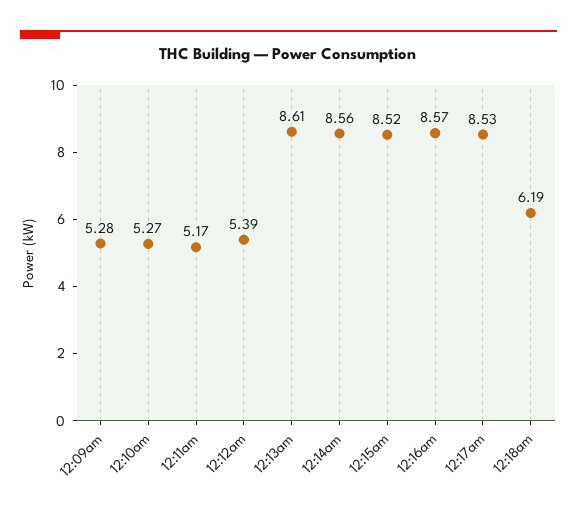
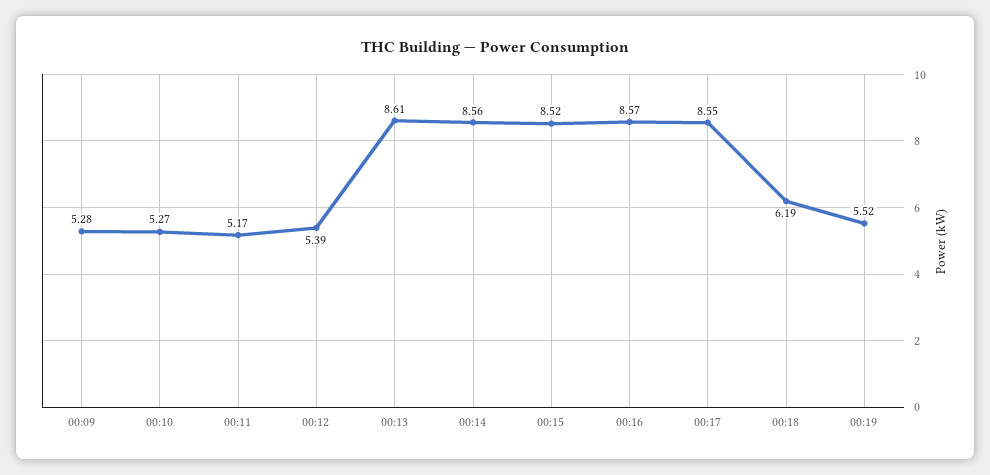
12:17am: 8.53 -> 8.55
00:19: none -> 5.52

